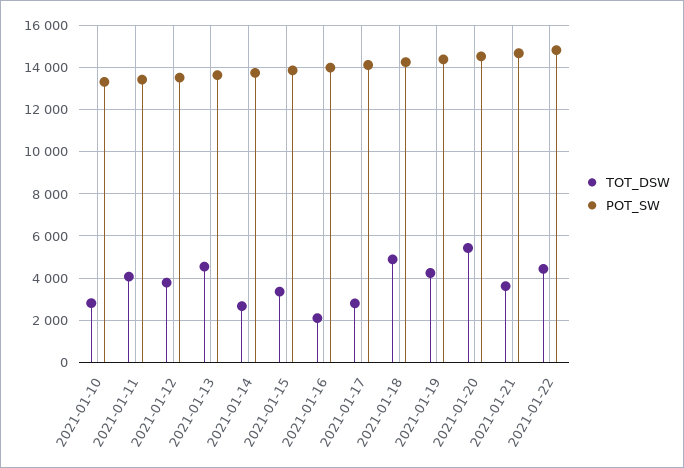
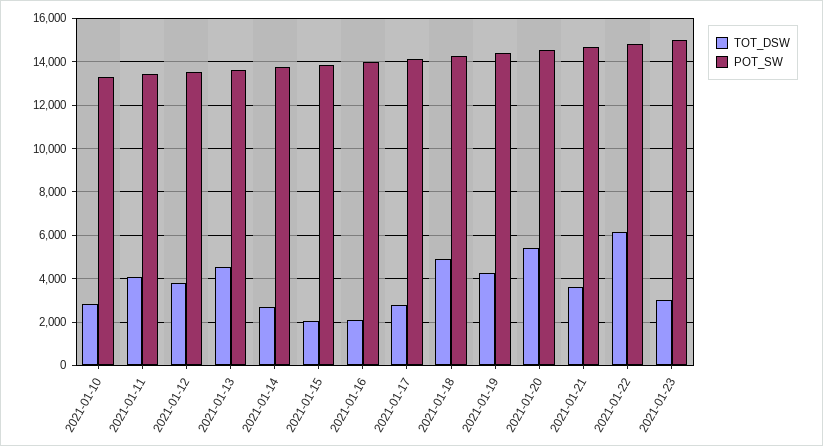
TOT_DSW, 2021-01-15: 3500 -> 2000
TOT_DSW, 2021-01-22: 4500 -> 6000
TOT_DSW, 2021-01-23: none -> 3000
POT_SW, 2021-01-23: none -> 15000

